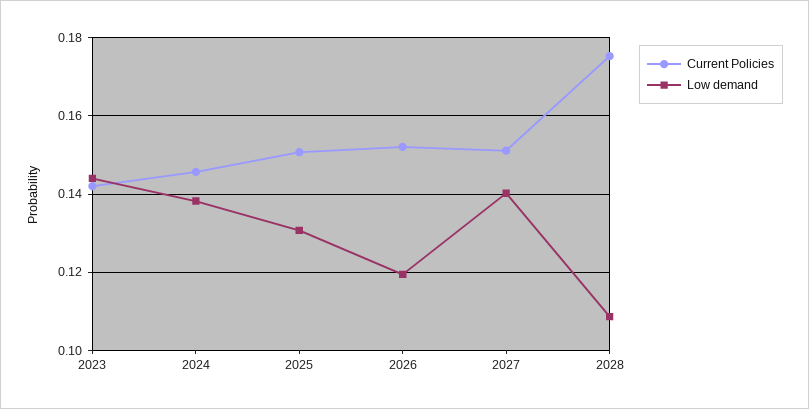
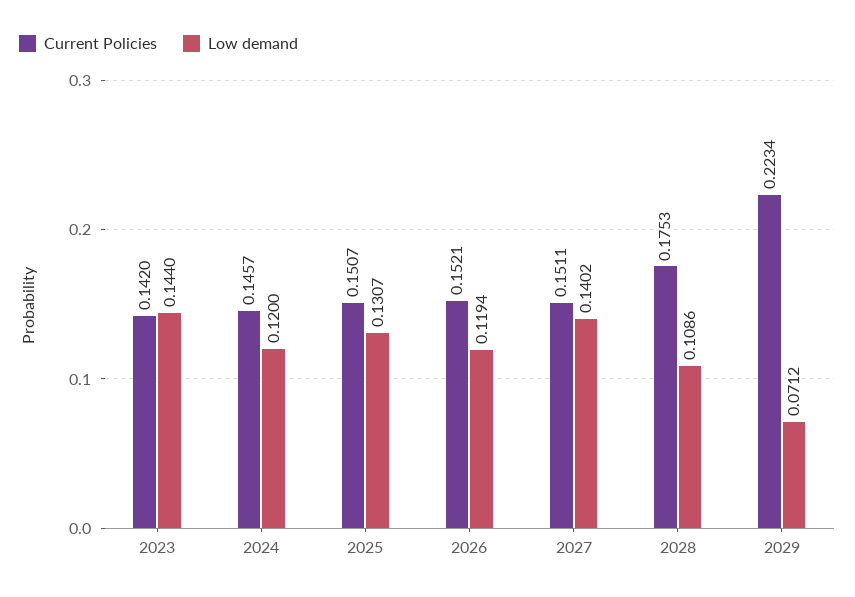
Low demand, 2024: 0.138 -> 0.12
Current Policies, 2029: none -> 0.2234
Low demand, 2029: none -> 0.0712

